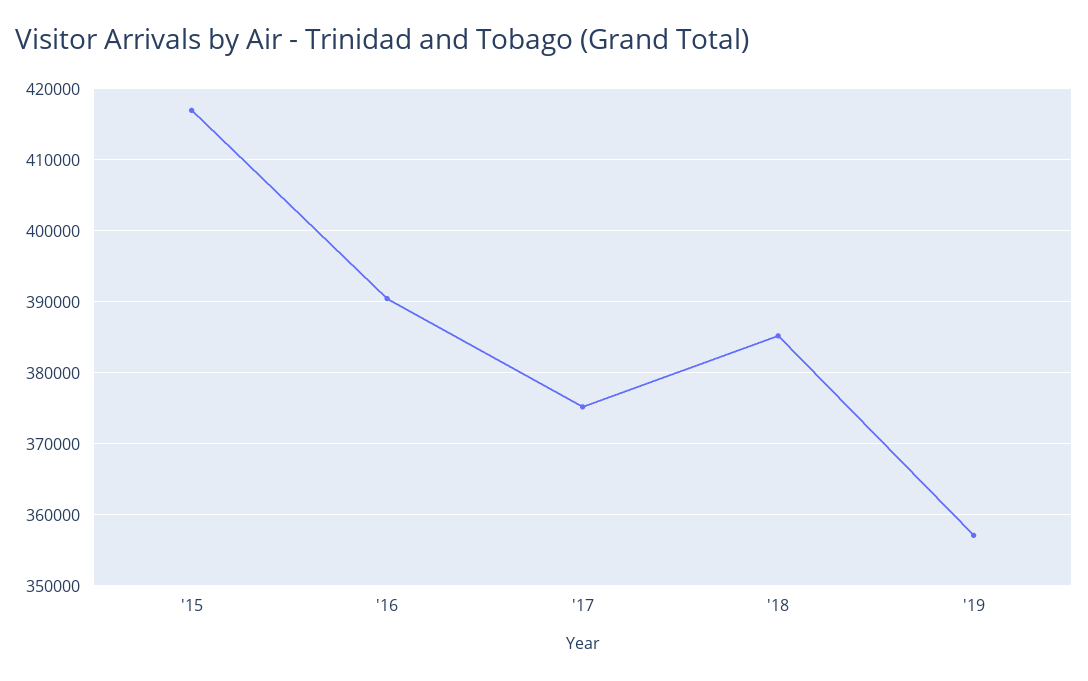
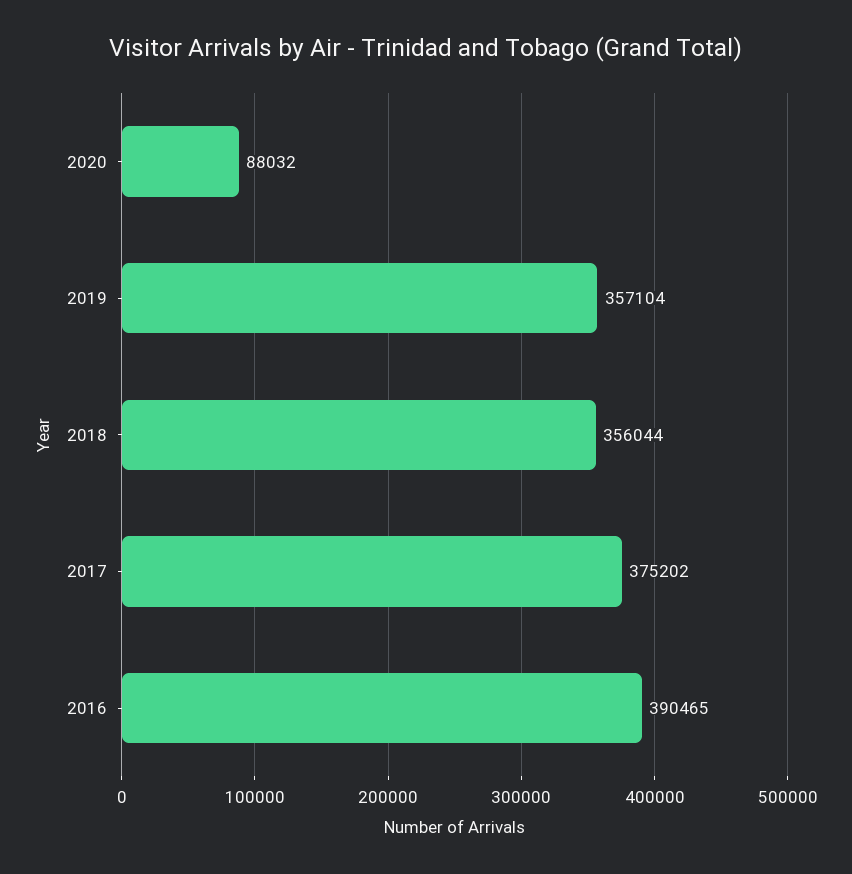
'15: 417000 -> none
'18: 385000 -> 356044
2020: none -> 88032

